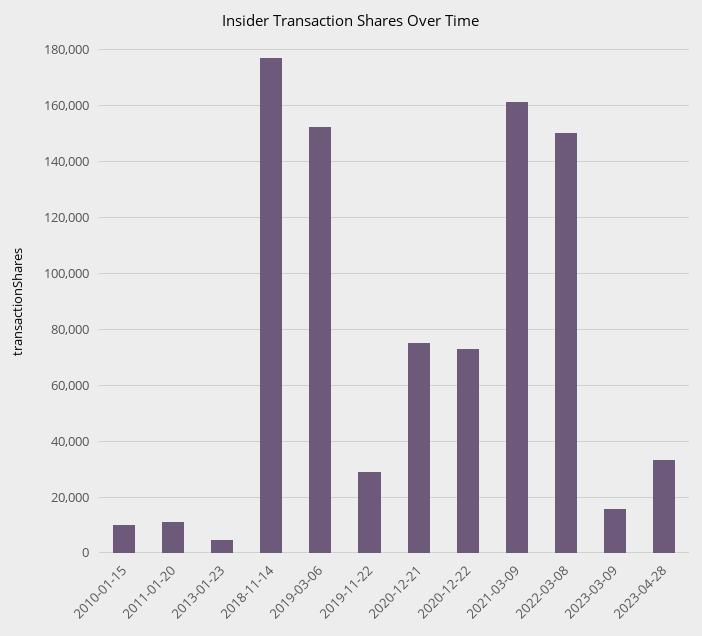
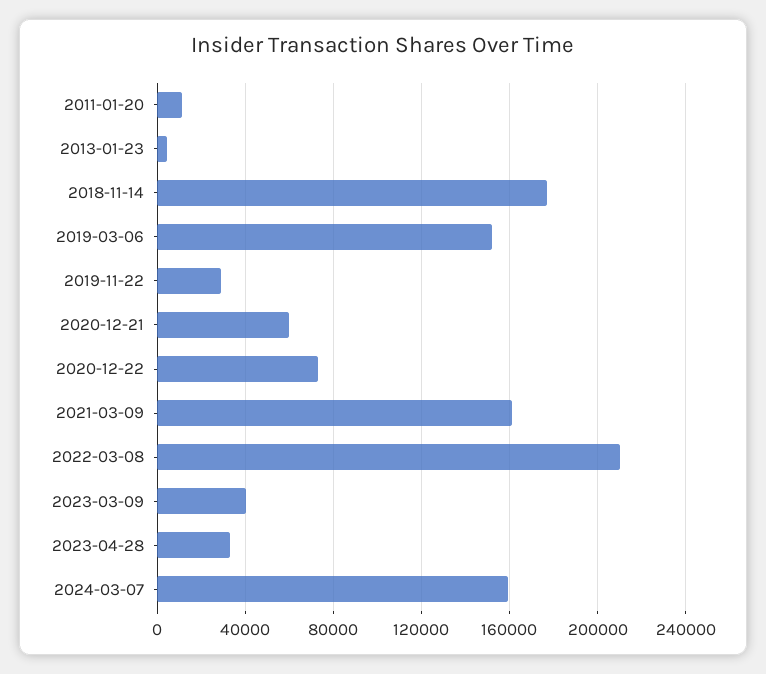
2010-01-15: 10000 -> none
2020-12-21: 75000 -> 60000
2022-03-08: 150000 -> 210000
2023-03-09: 15000 -> 40000
2024-03-07: none -> 160000

